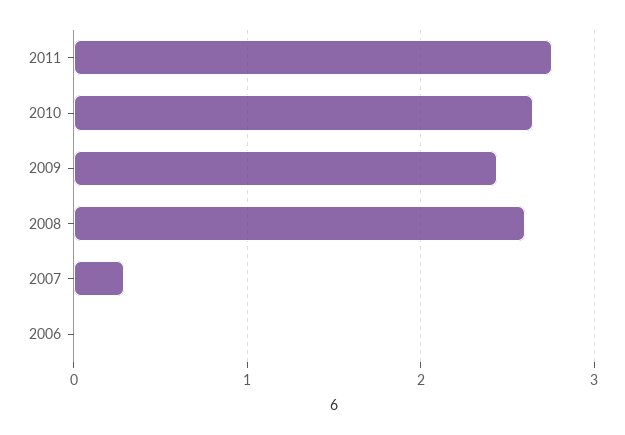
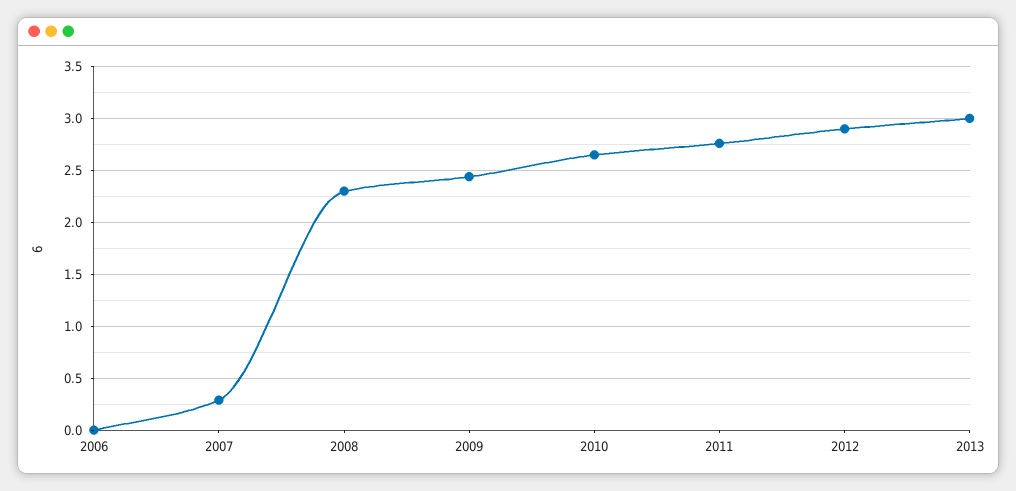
2008: 2.6 -> 2.3
2012: none -> 2.9
2013: none -> 3

